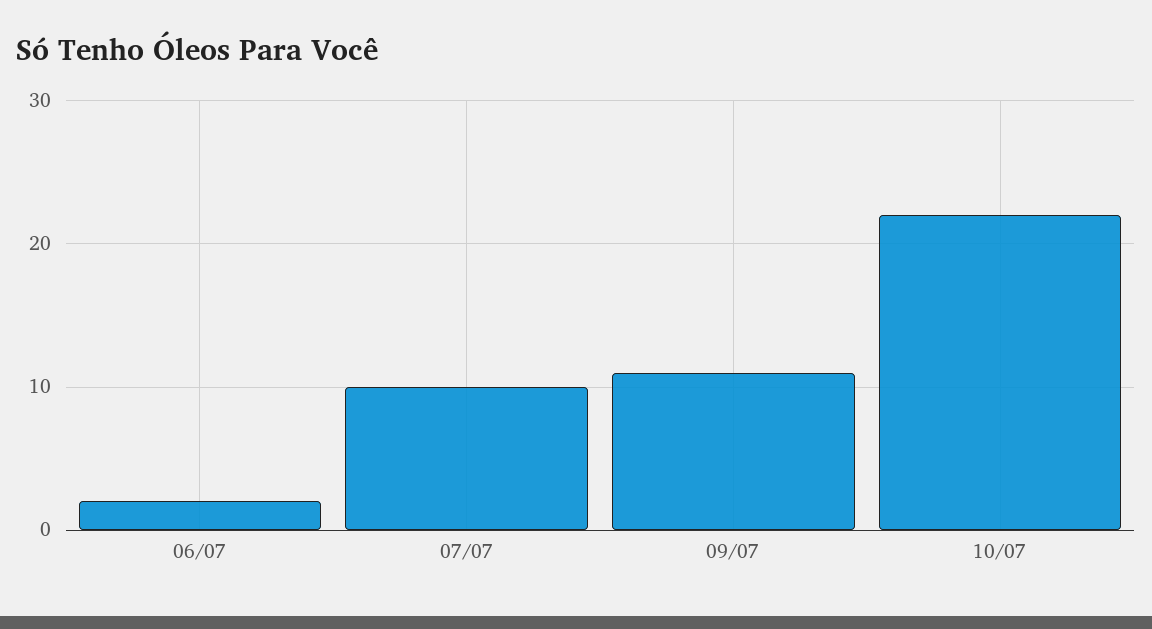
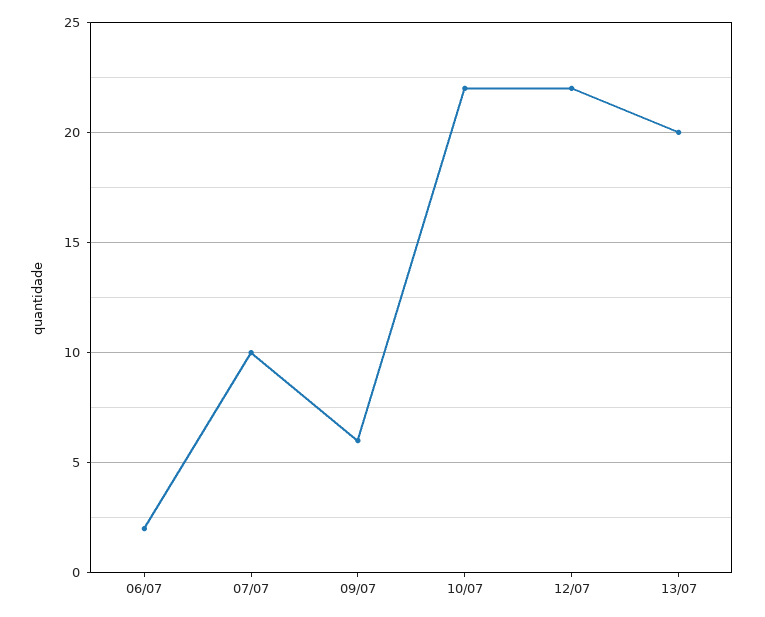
09/07: 11 -> 6
12/07: none -> 22
13/07: none -> 20

